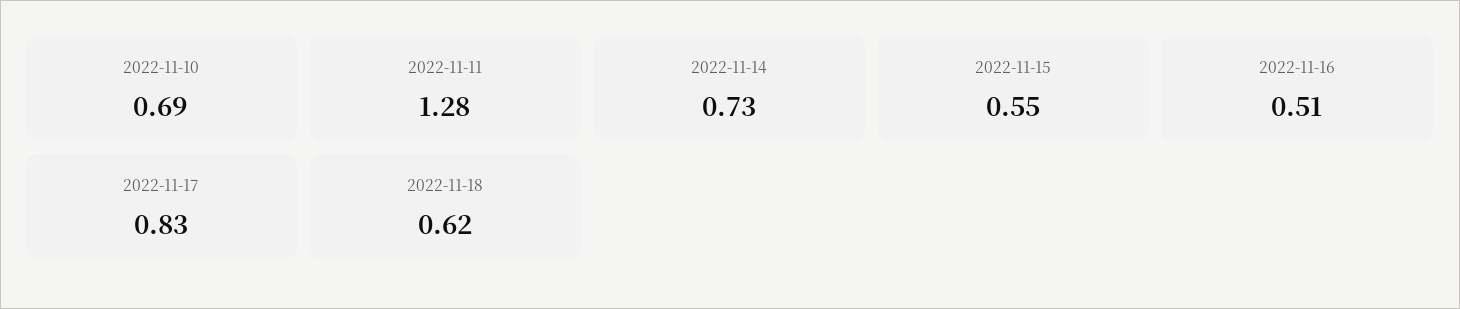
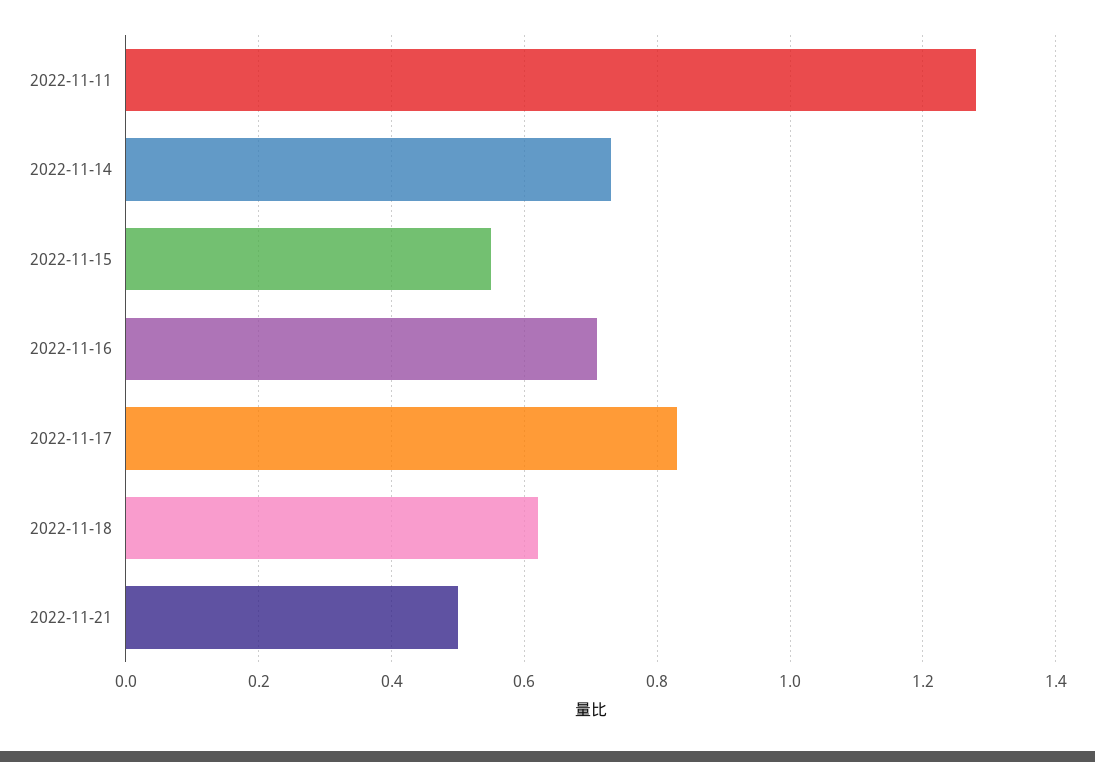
2022-11-10: 0.69 -> none
2022-11-16: 0.51 -> 0.7
2022-11-21: none -> 0.5

